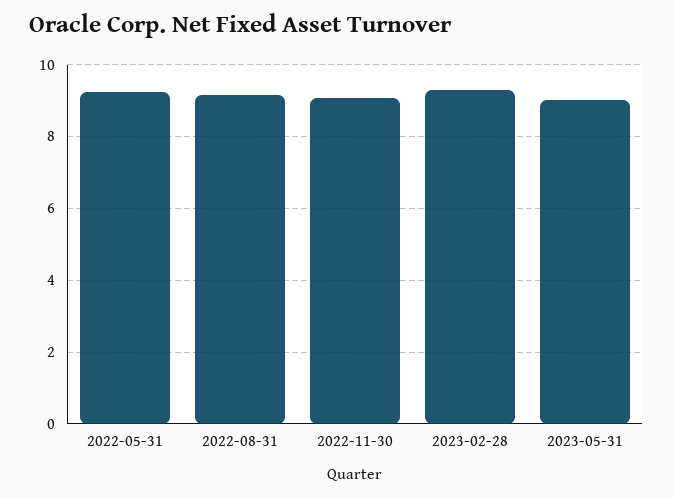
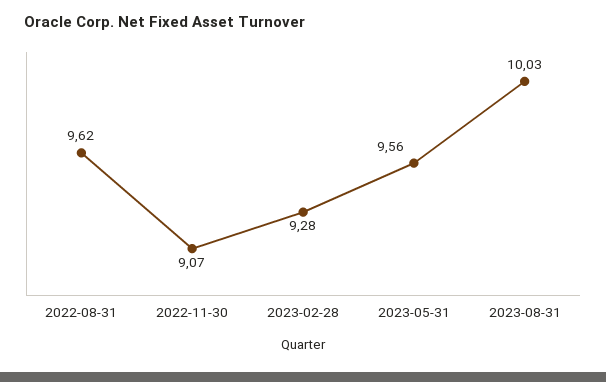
2022-05-31: 9.2 -> none
2022-08-31: 9.2 -> 9.62
2023-05-31: 9 -> 9.56
2023-08-31: none -> 10.03

